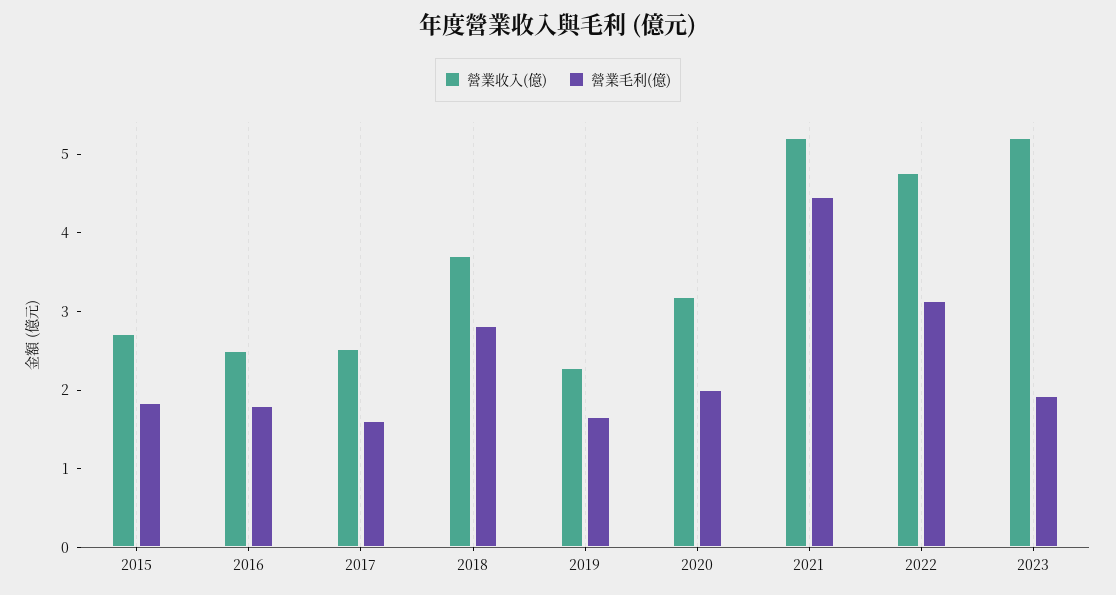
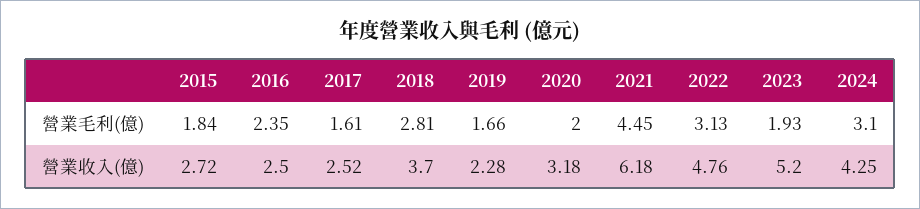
營業毛利(億), 2016: 1.8 -> 2.35
營業收入(億), 2021: 5.2 -> 6.18
營業毛利(億), 2024: none -> 3.1
營業收入(億), 2024: none -> 4.25

